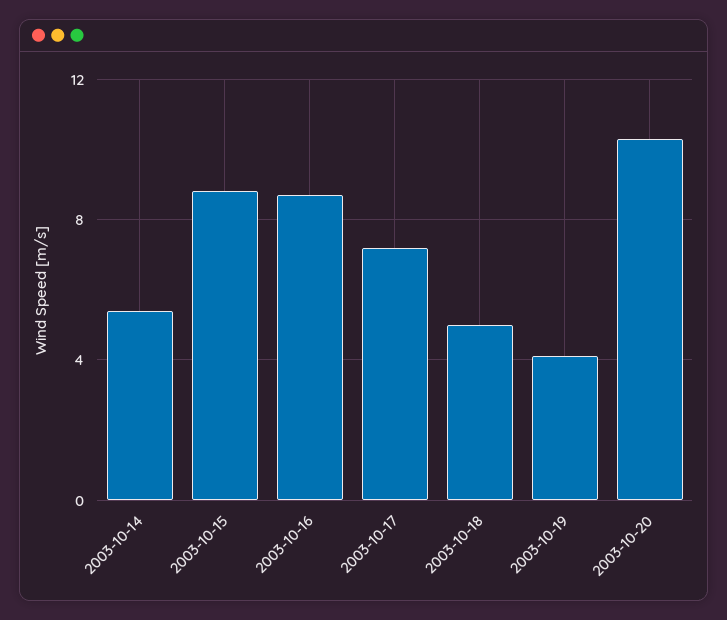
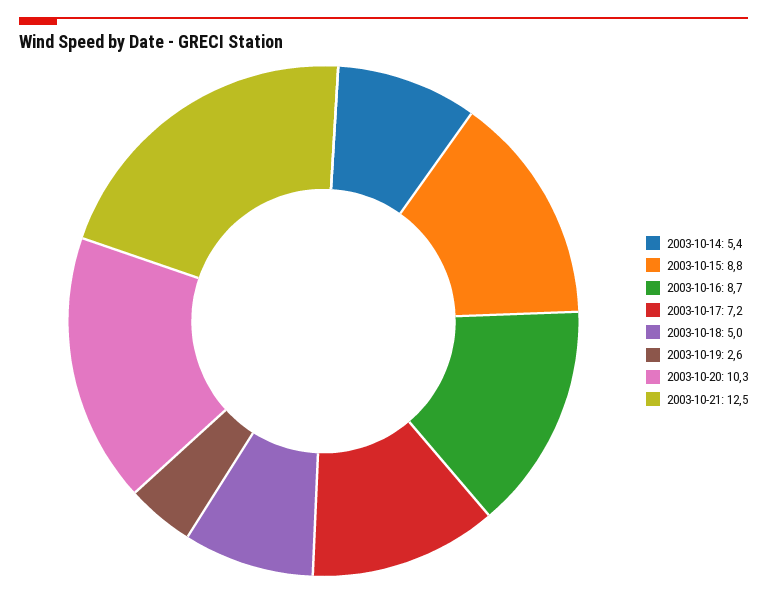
2003-10-19: 4 -> 2.6
2003-10-21: none -> 12.5

